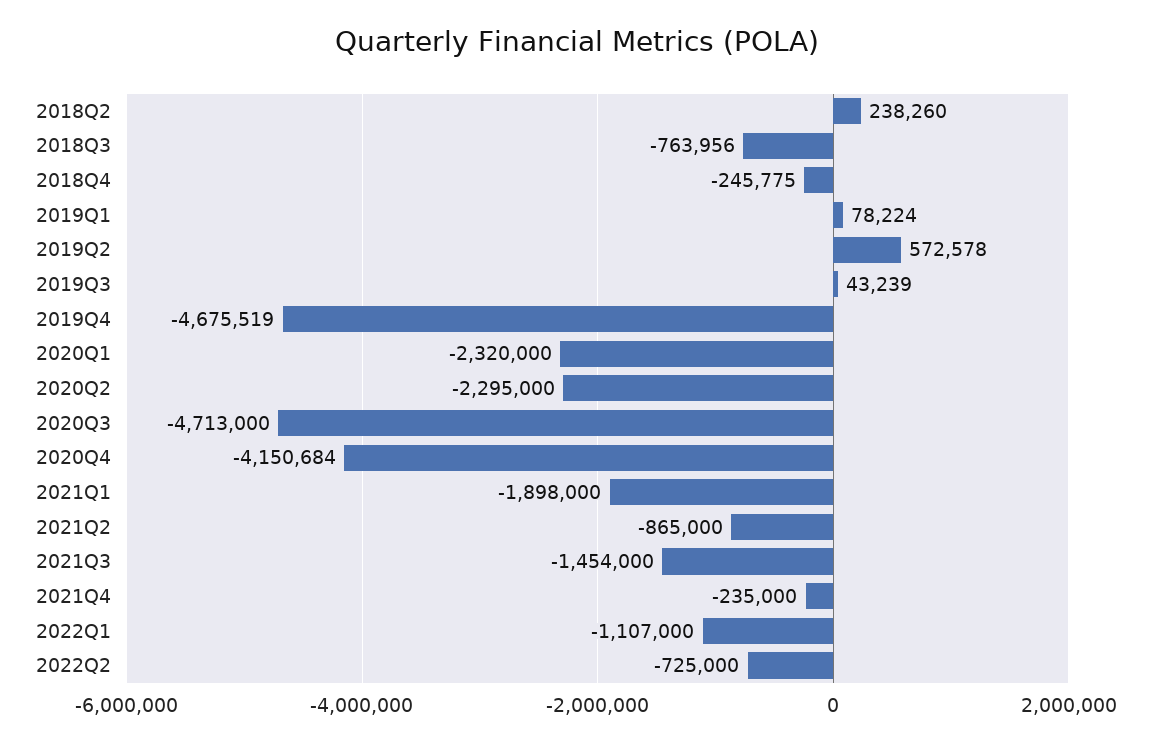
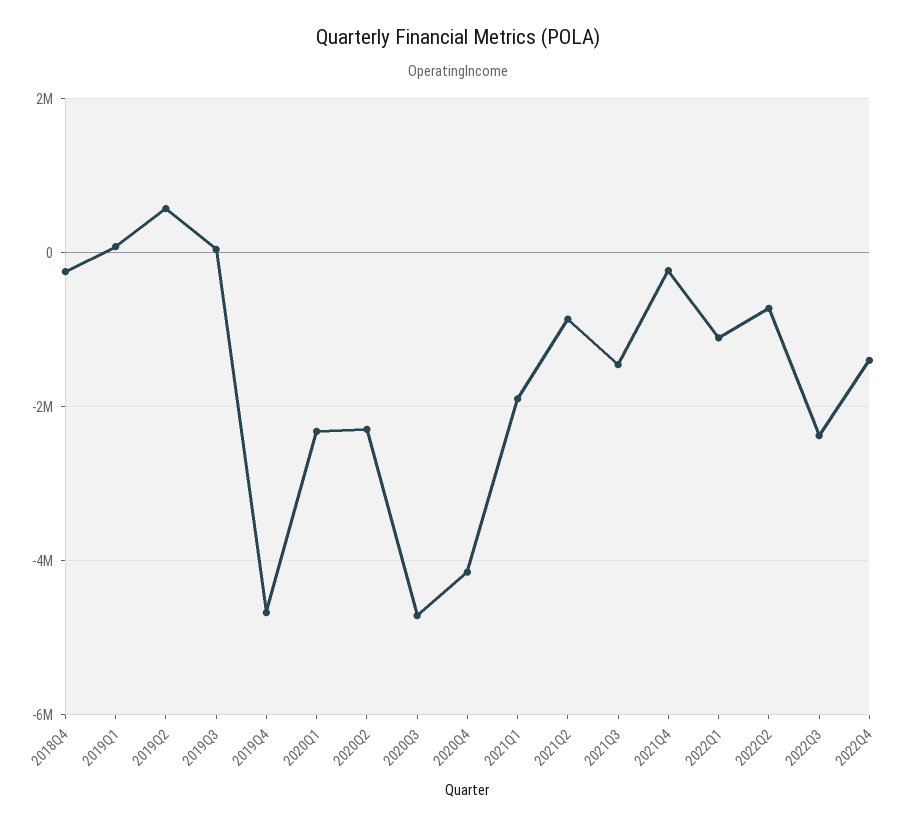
2018Q2: 238260 -> none
2018Q3: -763956 -> none
2022Q3: none -> -2400000
2022Q4: none -> -1400000

